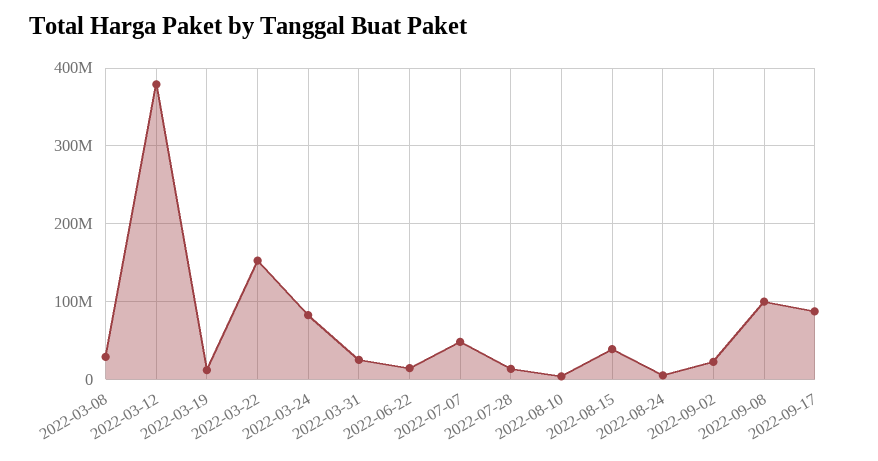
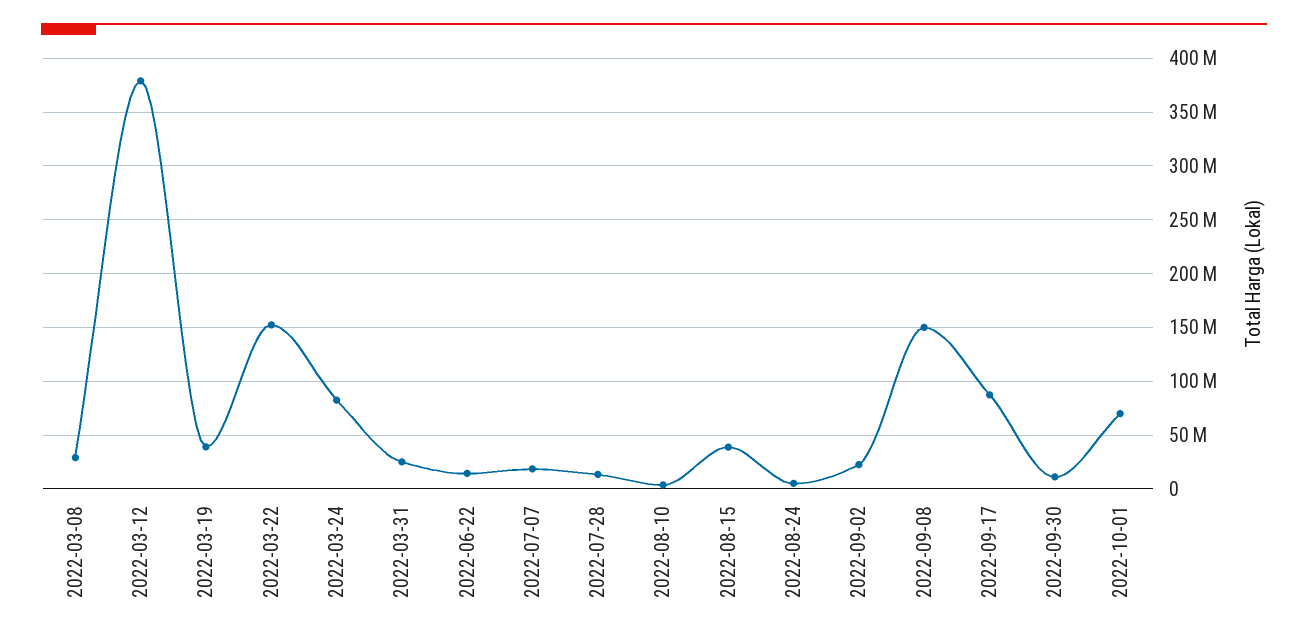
2022-03-19: 10000000 -> 40000000
2022-07-07: 50000000 -> 20000000
2022-09-08: 100000000 -> 150000000
2022-09-30: none -> 10000000
2022-10-01: none -> 70000000

